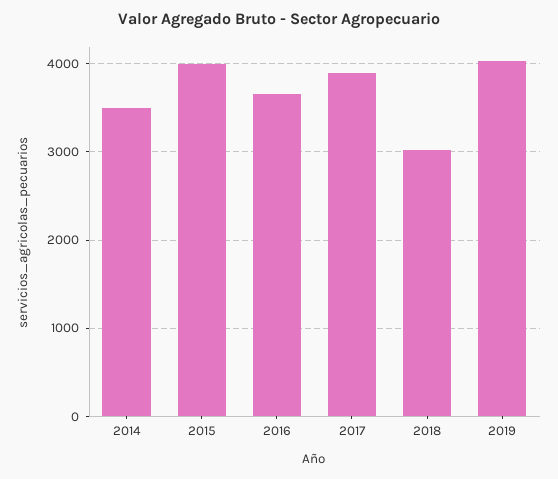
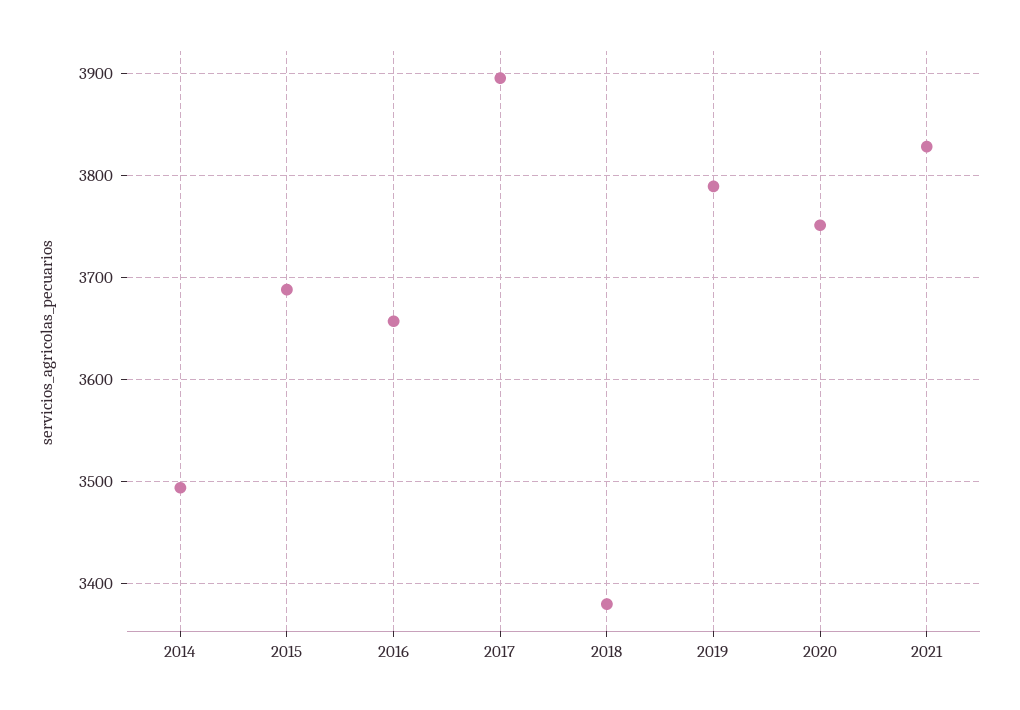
2015: 4000 -> 3690
2018: 3000 -> 3380
2019: 4000 -> 3790
2020: none -> 3750
2021: none -> 3830

